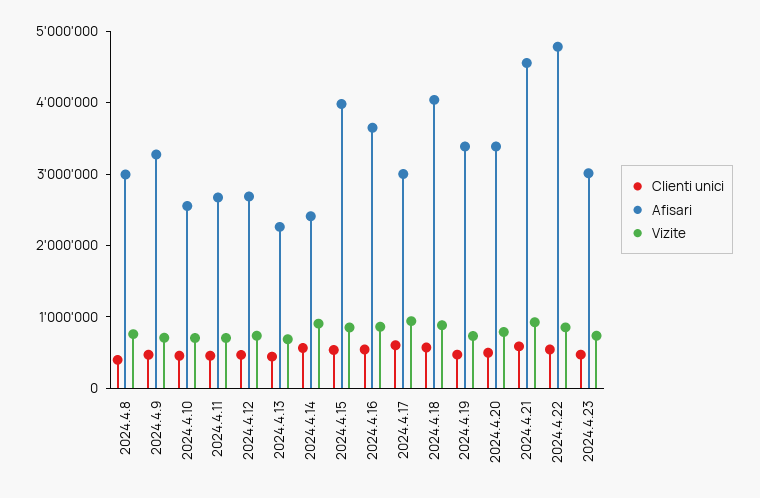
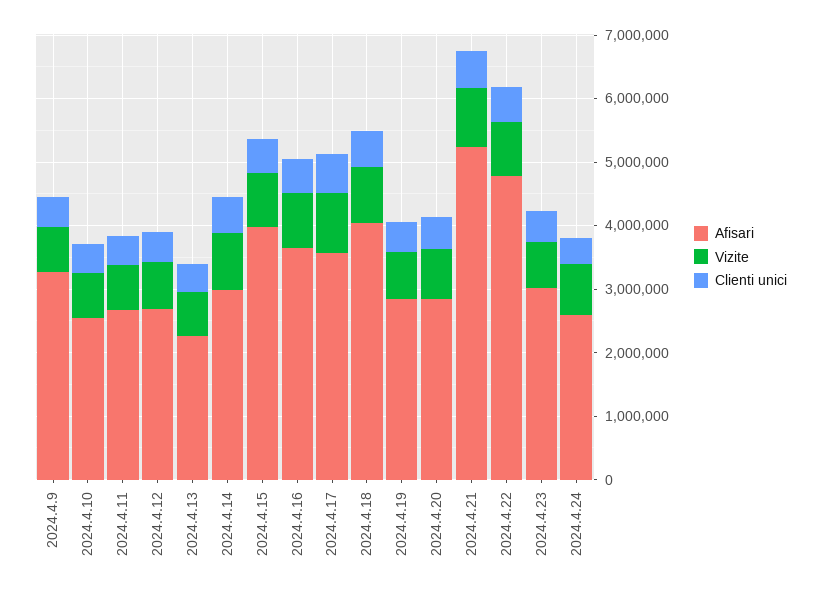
Clienti unici, 2024.4.8: 400000 -> none
Afisari, 2024.4.8: 3000000 -> none
Vizite, 2024.4.8: 800000 -> none
Afisari, 2024.4.14: 2400000 -> 3000000
Afisari, 2024.4.17: 3000000 -> 3600000
Afisari, 2024.4.19: 3400000 -> 2800000
Afisari, 2024.4.20: 3400000 -> 2800000
Afisari, 2024.4.21: 4600000 -> 5200000
Afisari, 2024.4.24: none -> 2600000
Vizite, 2024.4.24: none -> 800000
Clienti unici, 2024.4.24: none -> 400000

